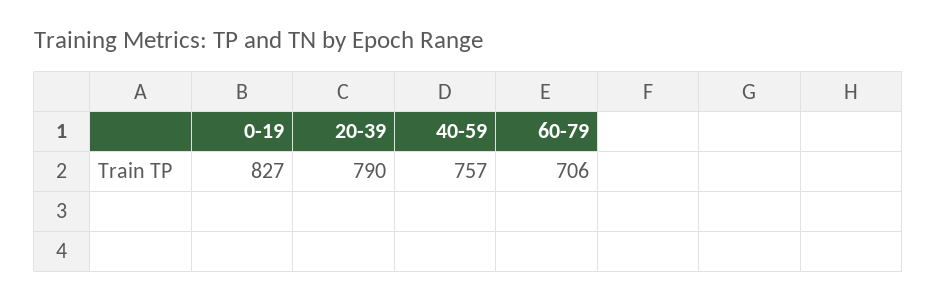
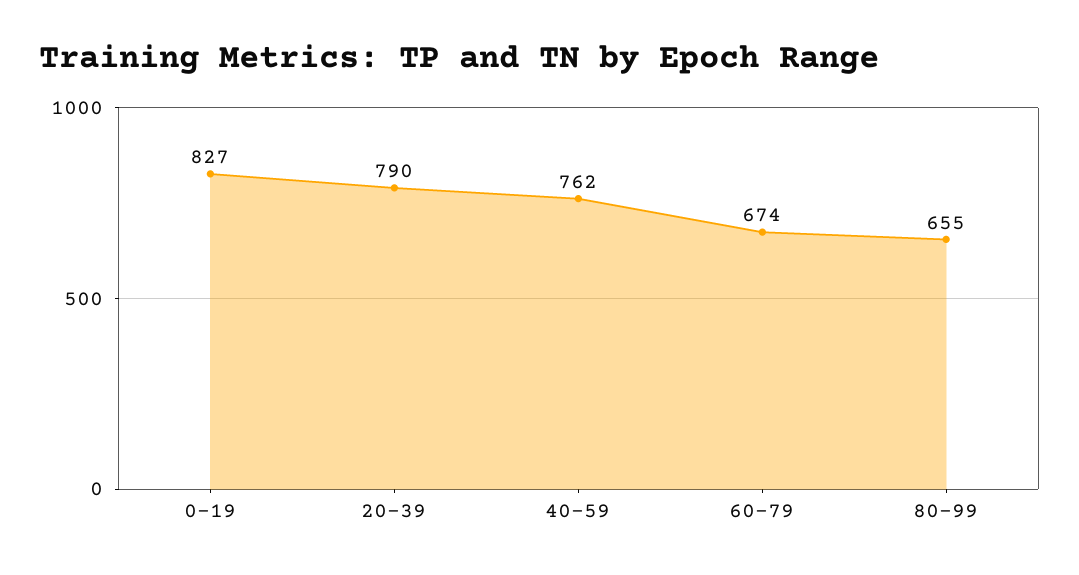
40-59: 757 -> 762
60-79: 706 -> 674
80-99: none -> 655

